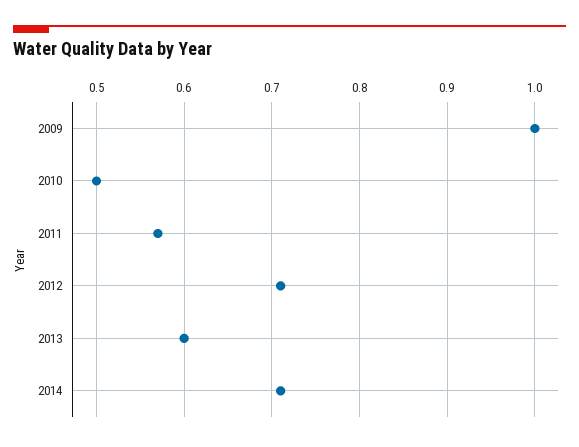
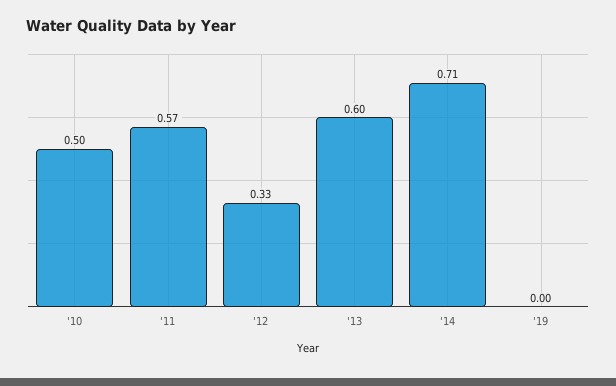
2009: 1 -> none
2012: 0.71 -> 0.33
'19: none -> 0

